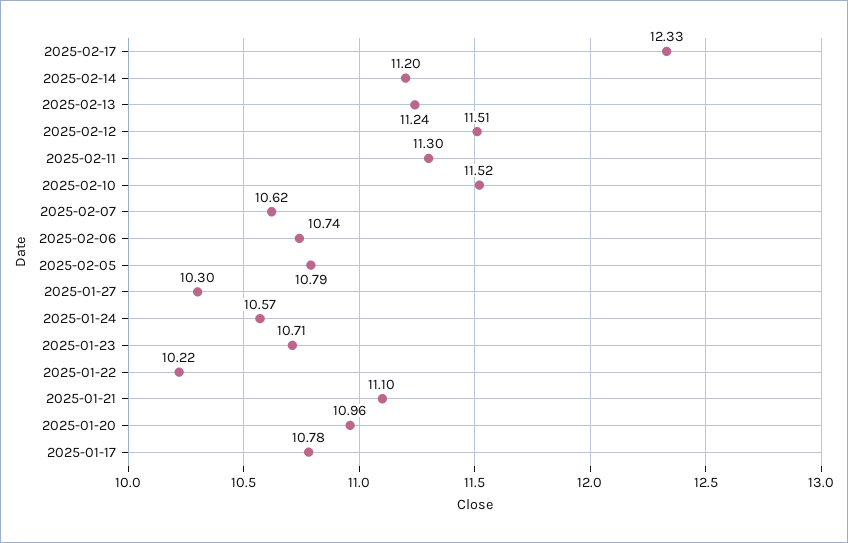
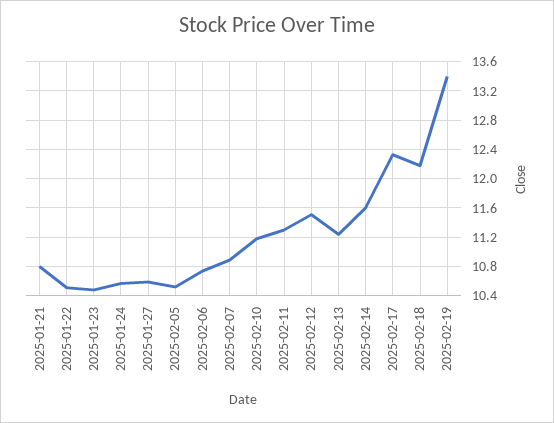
2025-02-14: 11.2 -> 11.6
2025-02-10: 11.52 -> 11.2
2025-02-07: 10.62 -> 10.9
2025-02-05: 10.79 -> 10.5
2025-01-27: 10.3 -> 10.6
2025-01-23: 10.71 -> 10.5
2025-01-22: 10.22 -> 10.5
2025-01-21: 11.1 -> 10.8
2025-01-20: 10.96 -> none
2025-01-17: 10.78 -> none
2025-02-18: none -> 12.2
2025-02-19: none -> 13.4

